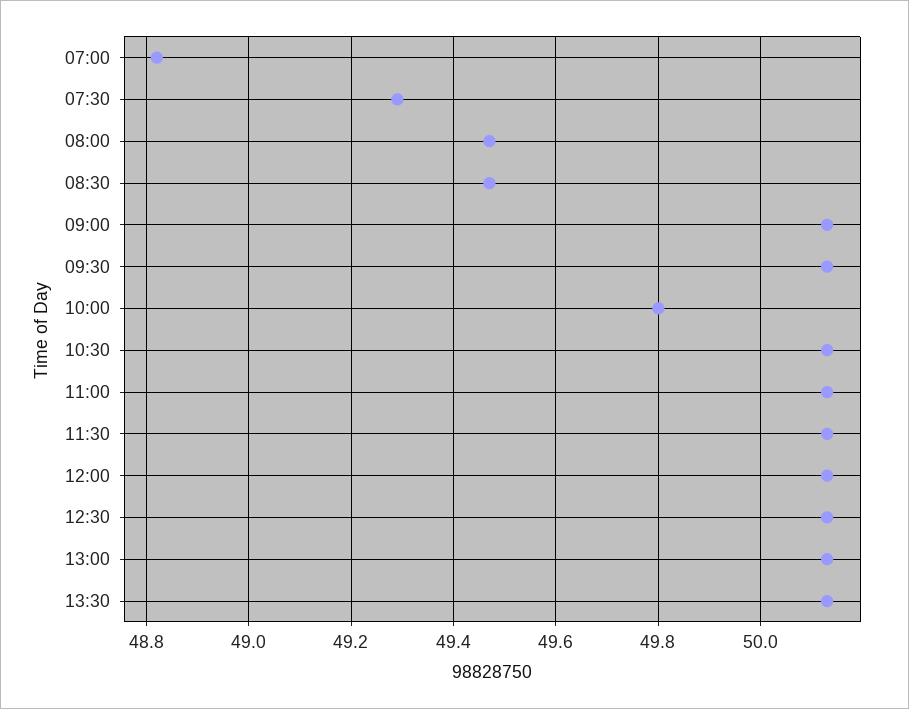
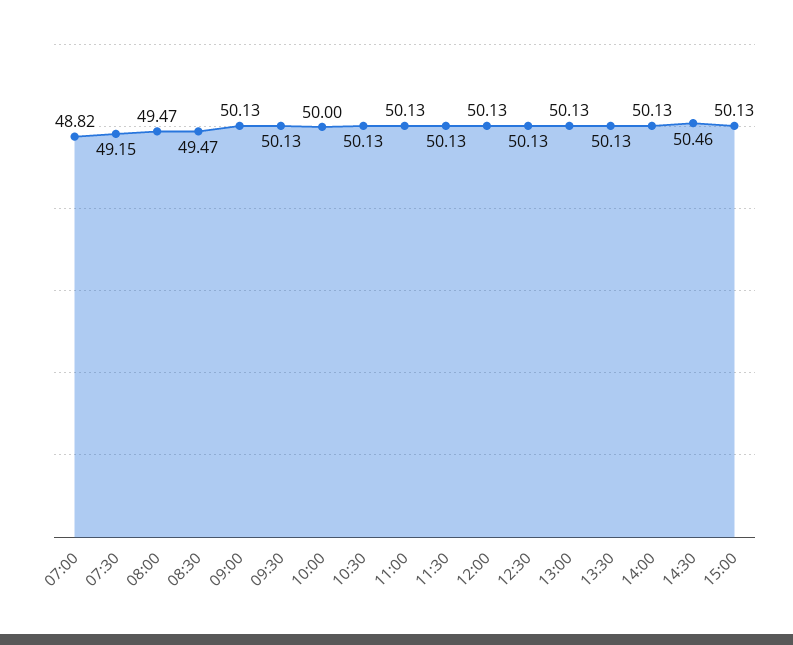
07:30: 49.3 -> 49.15
10:00: 49.8 -> 50
14:00: none -> 50.13
14:30: none -> 50.46
15:00: none -> 50.13

